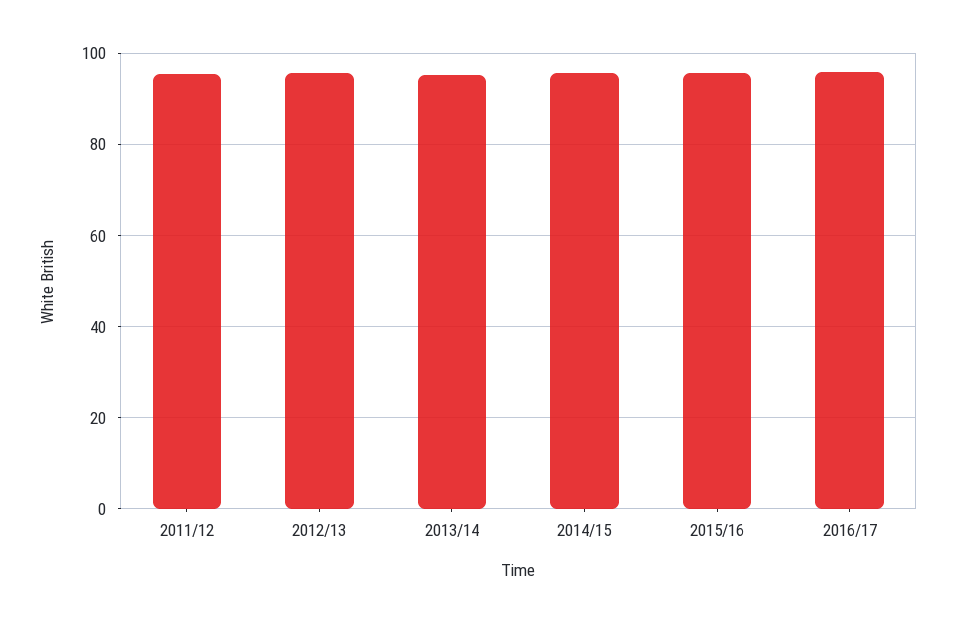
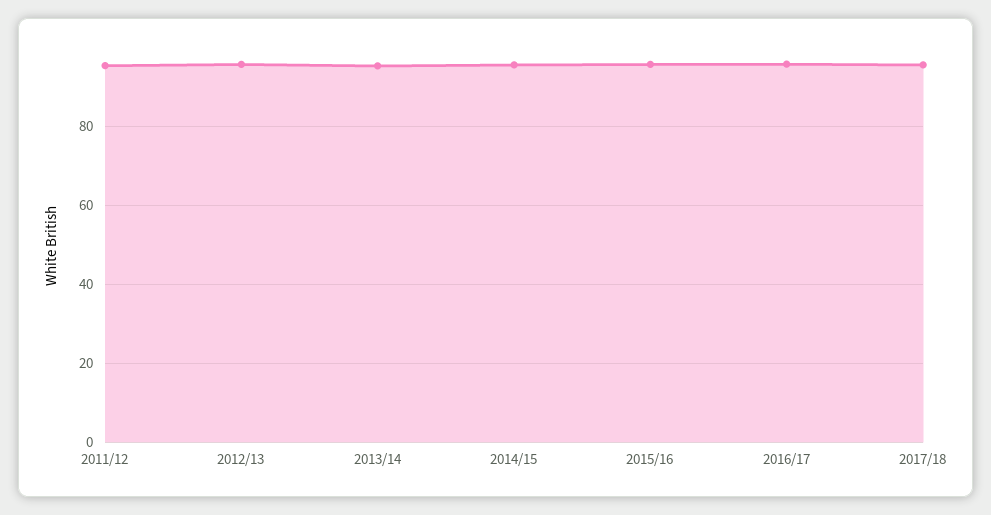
2017/18: none -> 96

